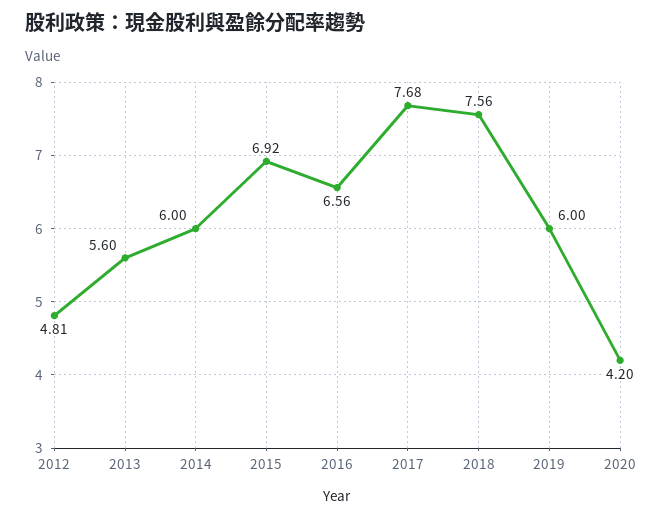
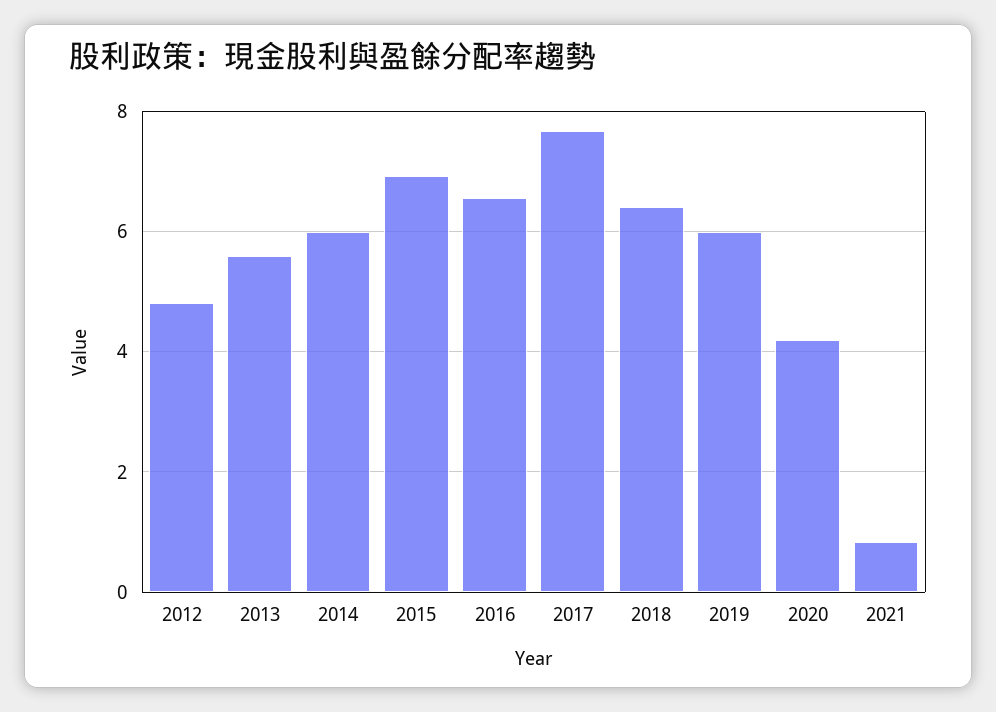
2018: 7.56 -> 6.4
2021: none -> 0.8

